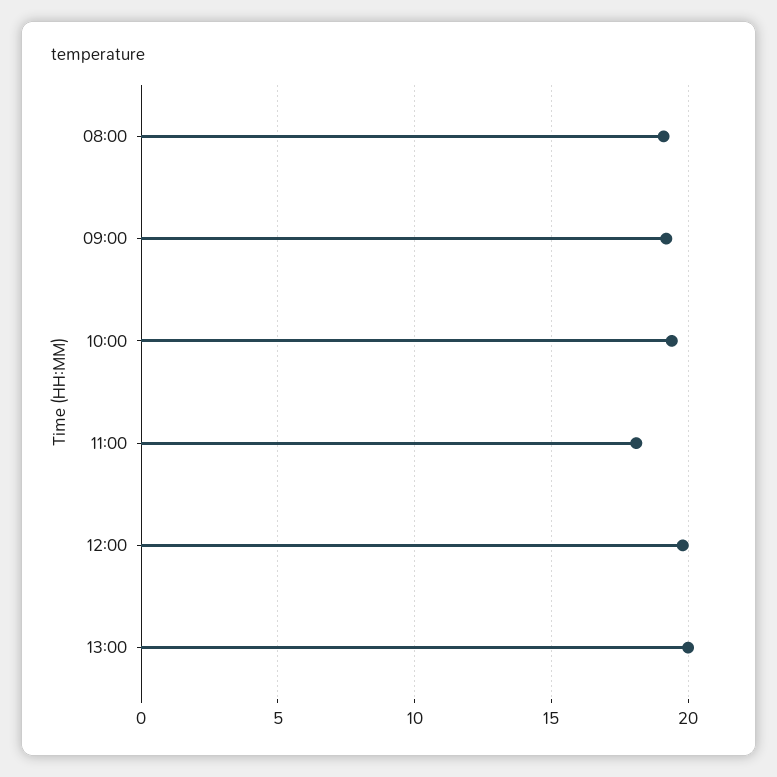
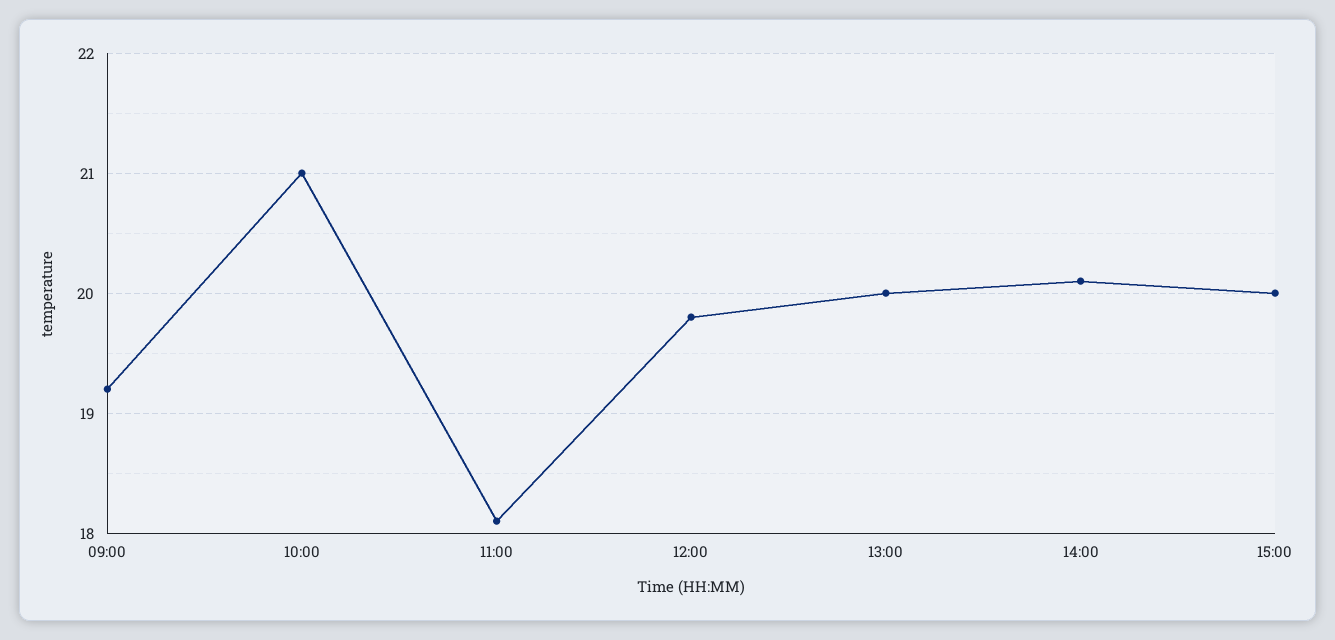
08:00: 19 -> none
10:00: 19.5 -> 21
14:00: none -> 20.1
15:00: none -> 20

